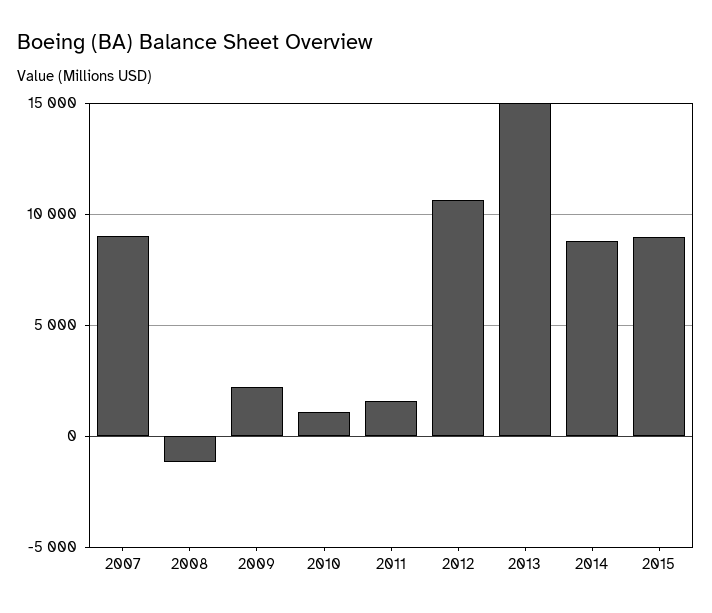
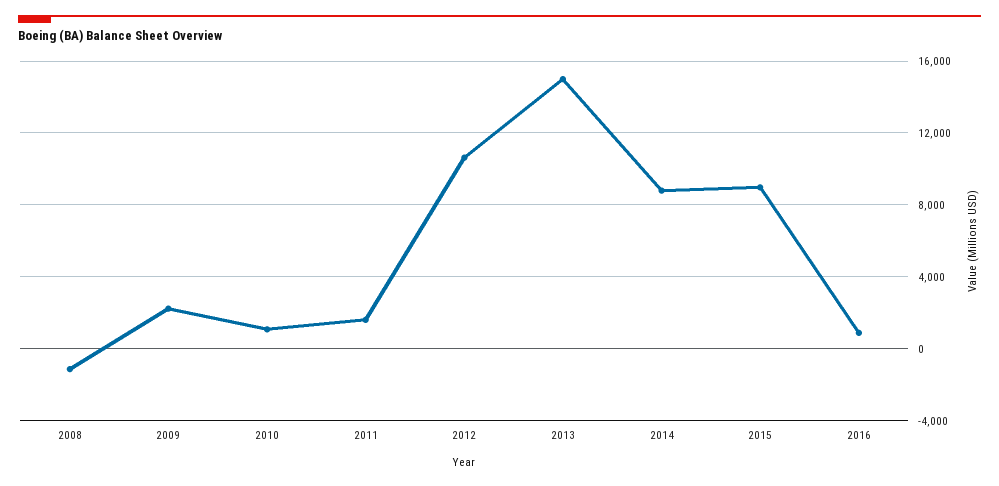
2007: 9000 -> none
2016: none -> 1000

